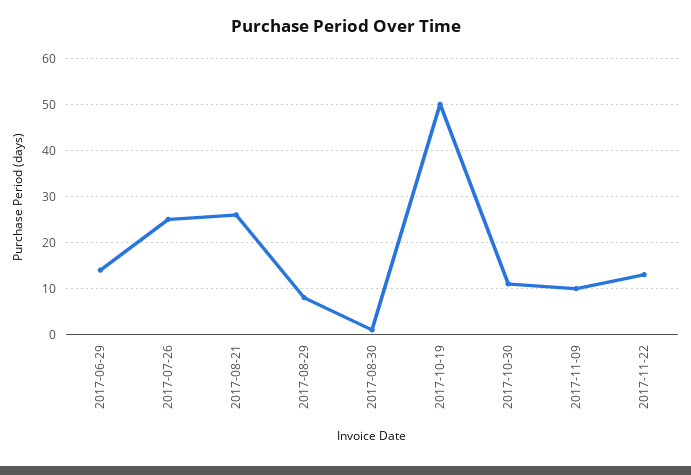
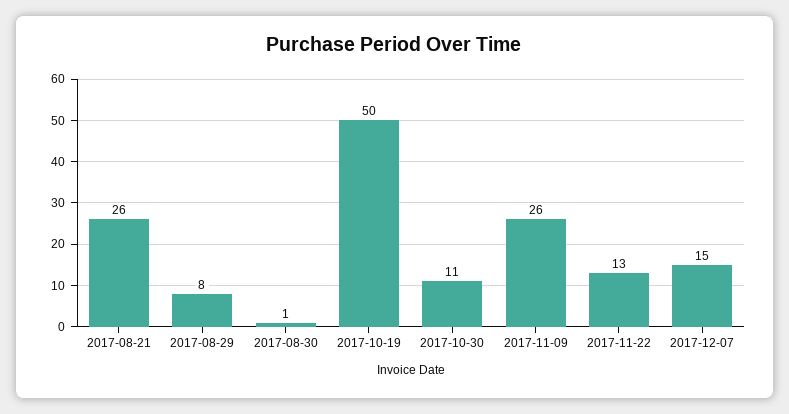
2017-06-29: 15 -> none
2017-07-26: 25 -> none
2017-11-09: 10 -> 26
2017-12-07: none -> 15

